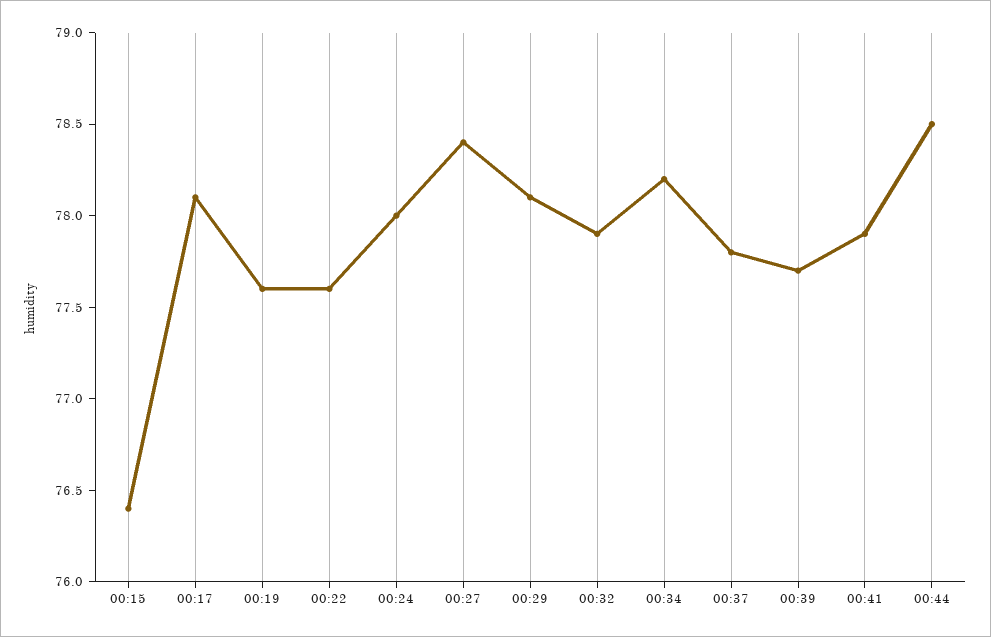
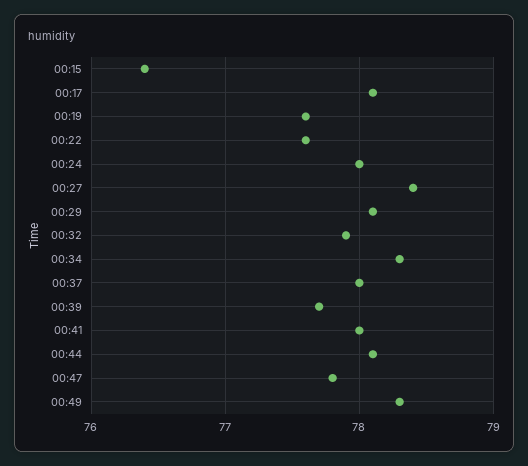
00:34: 78.2 -> 78.3
00:37: 77.8 -> 78
00:41: 77.9 -> 78
00:44: 78.5 -> 78.1
00:47: none -> 77.8
00:49: none -> 78.3

